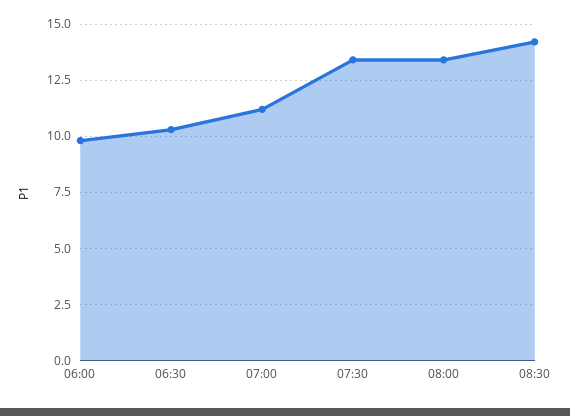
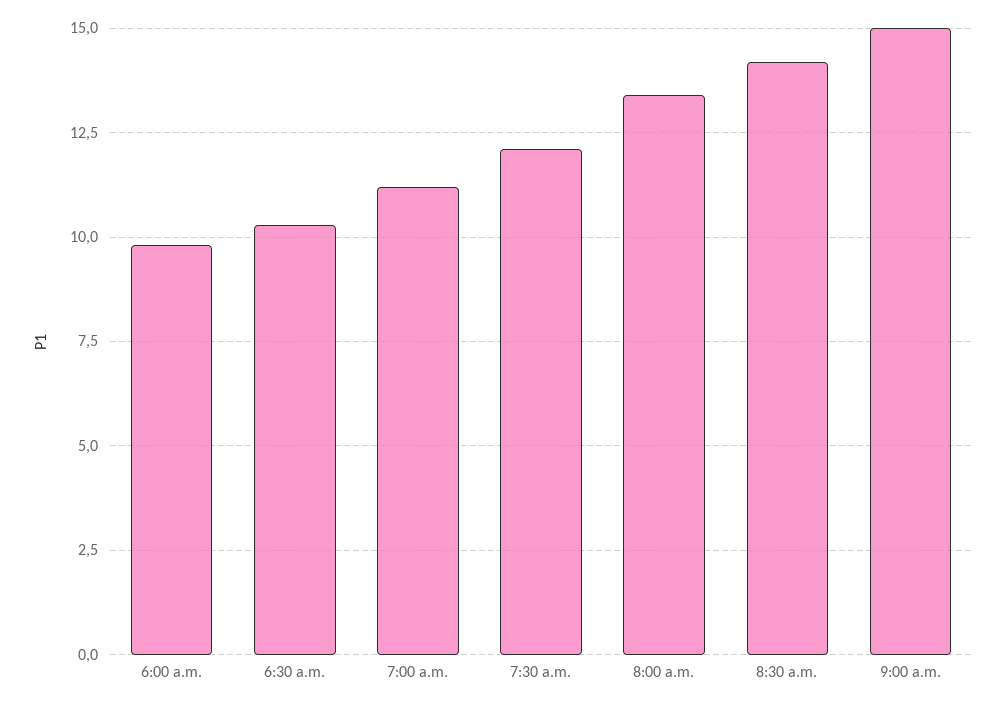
07:30: 13.5 -> 12
9:00 a.m.: none -> 15

